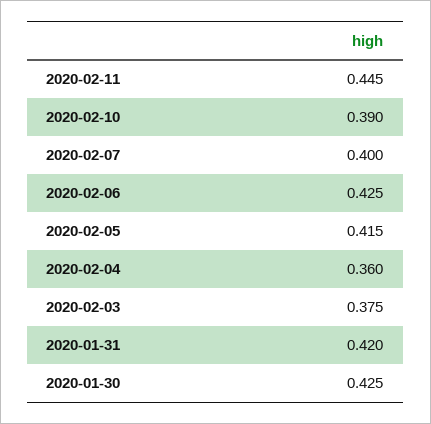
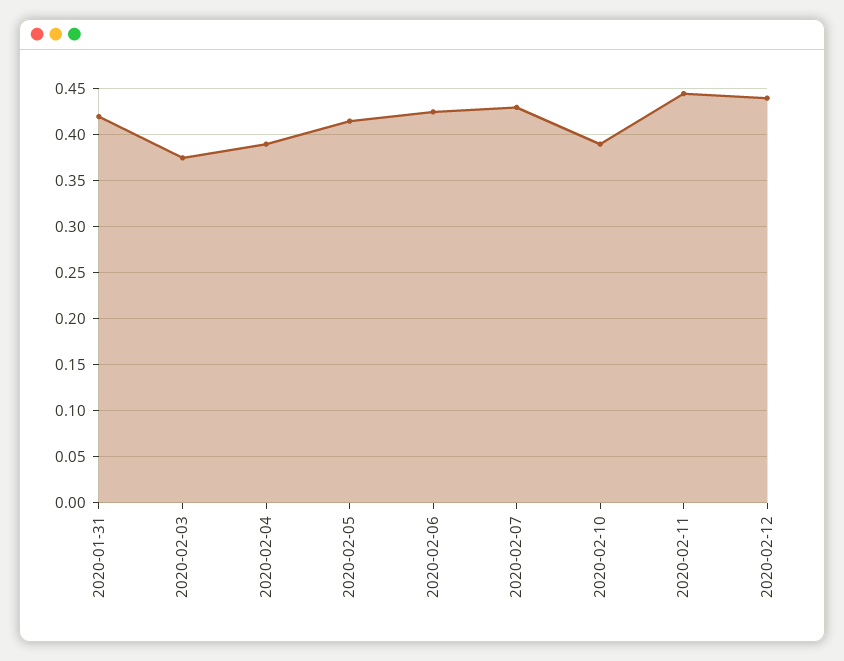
2020-02-07: 0.4 -> 0.43
2020-02-04: 0.36 -> 0.39
2020-01-30: 0.425 -> none
2020-02-12: none -> 0.44

